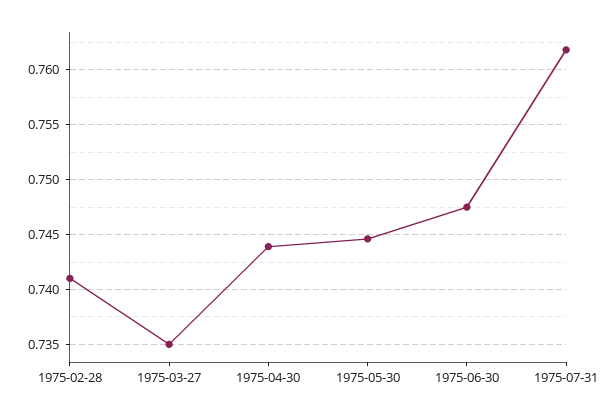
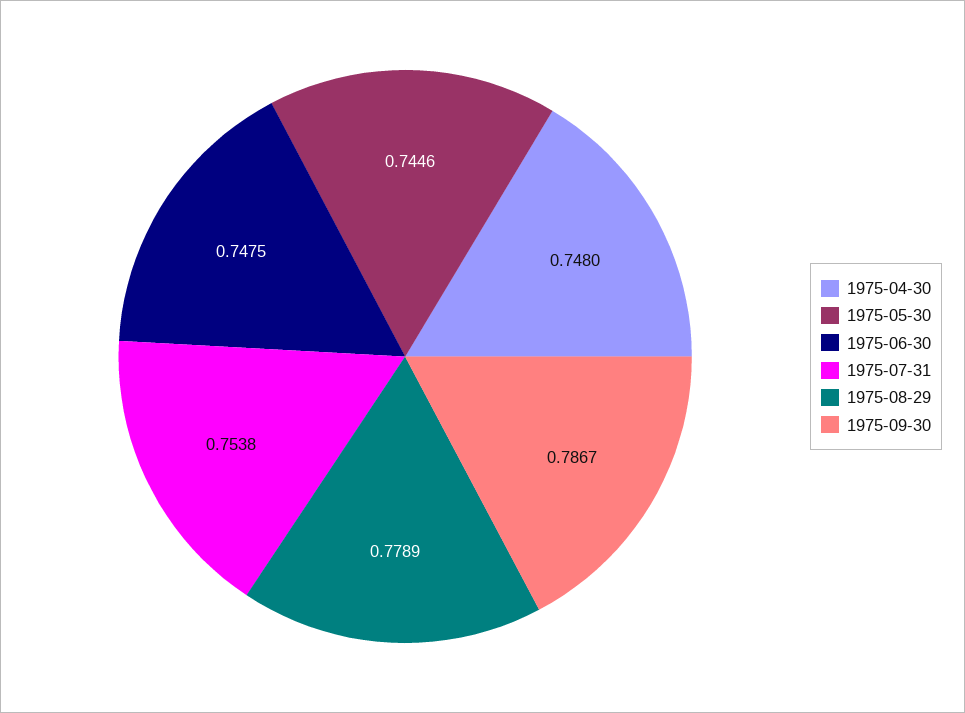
1975-02-28: 0.741 -> none
1975-03-27: 0.735 -> none
1975-04-30: 0.744 -> 0.748
1975-07-31: 0.762 -> 0.7538
1975-08-29: none -> 0.7789
1975-09-30: none -> 0.7867

